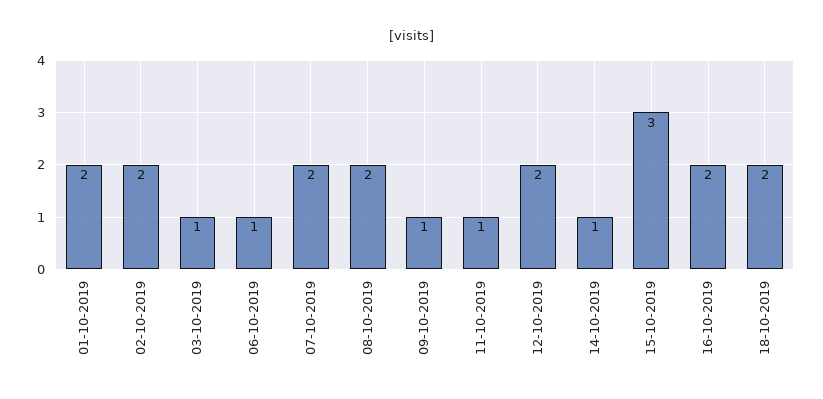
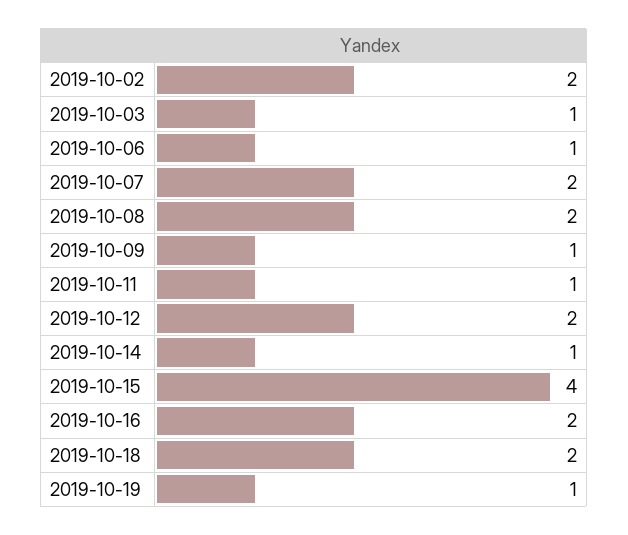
01-10-2019: 2 -> none
15-10-2019: 3 -> 4
2019-10-19: none -> 1

